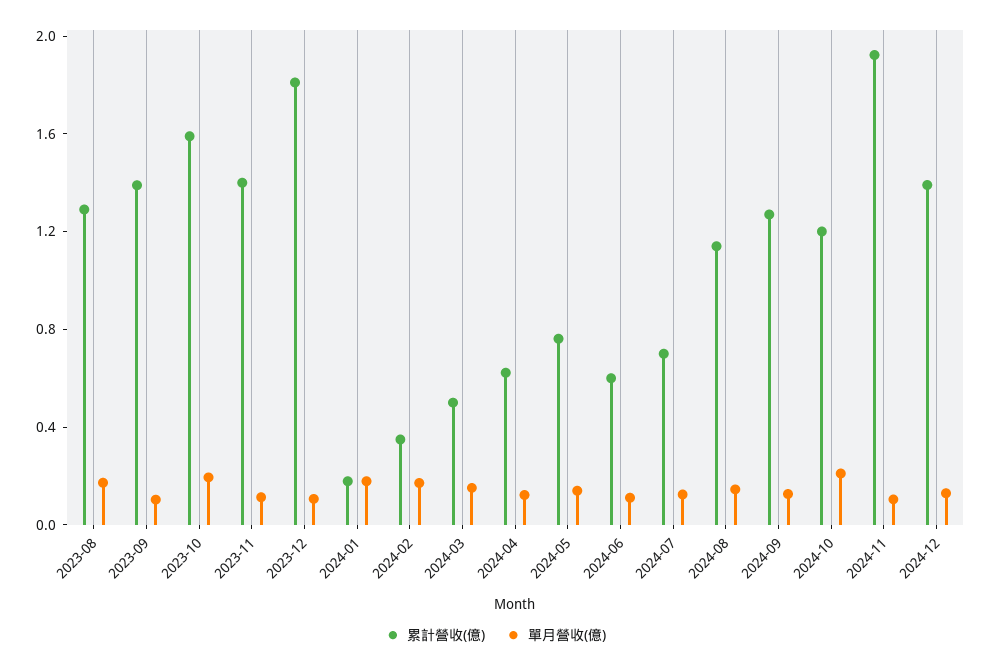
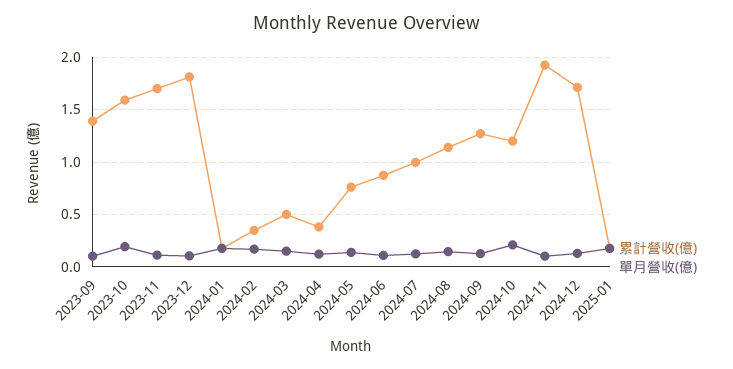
累計營收(億), 2023-08: 1.3 -> none
單月營收(億), 2023-08: 0.2 -> none
累計營收(億), 2023-11: 1.4 -> 1.7
累計營收(億), 2024-04: 0.6 -> 0.4
累計營收(億), 2024-06: 0.6 -> 0.9
累計營收(億), 2024-07: 0.7 -> 1
累計營收(億), 2024-12: 1.4 -> 1.7
累計營收(億), 2025-01: none -> 0.2
單月營收(億), 2025-01: none -> 0.2

